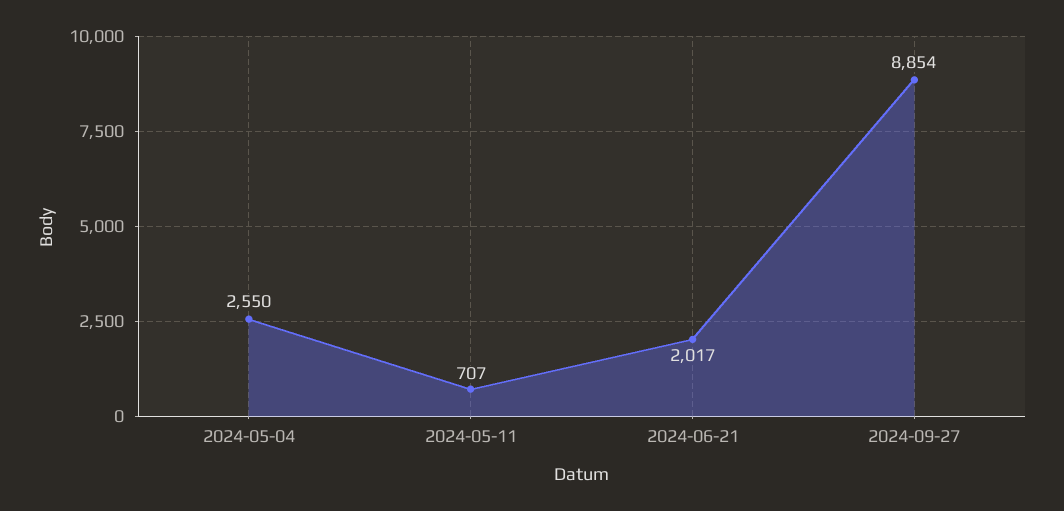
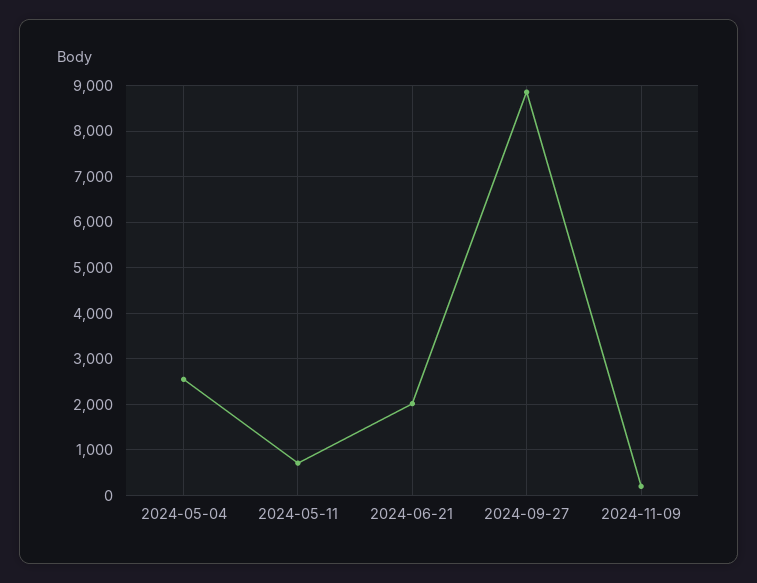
2024-11-09: none -> 200

